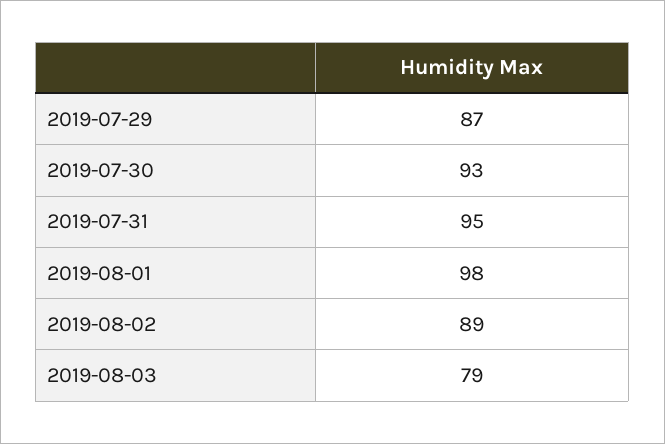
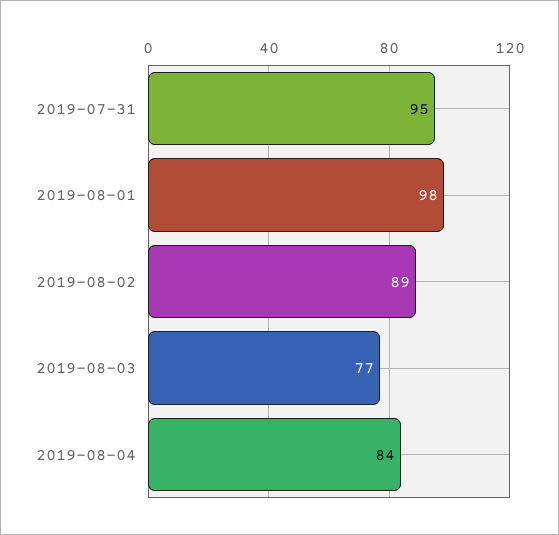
2019-07-29: 87 -> none
2019-07-30: 93 -> none
2019-08-03: 79 -> 77
2019-08-04: none -> 84

